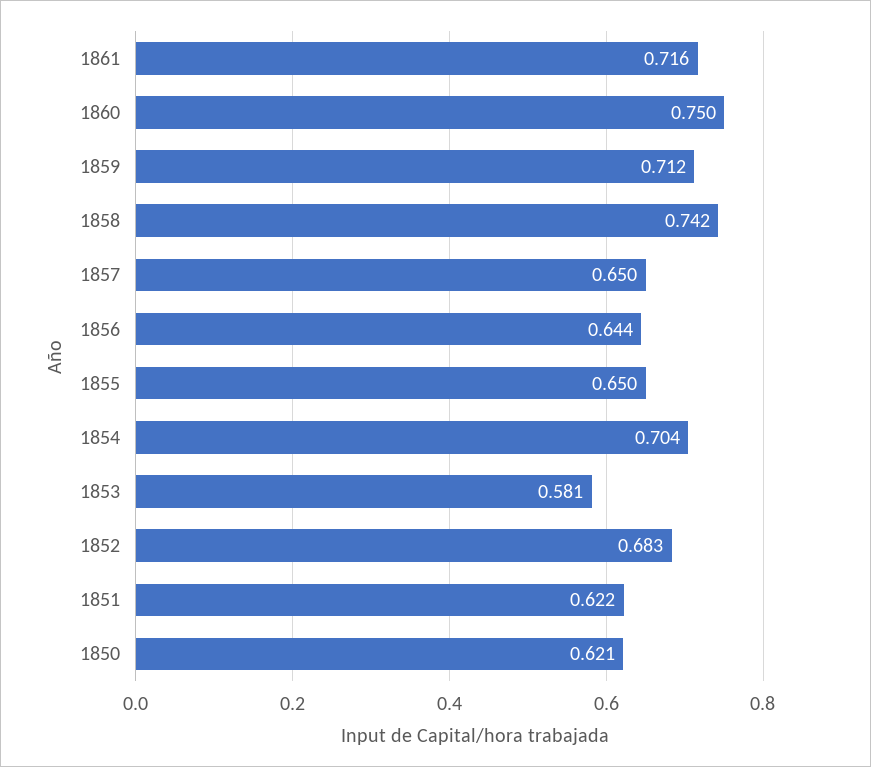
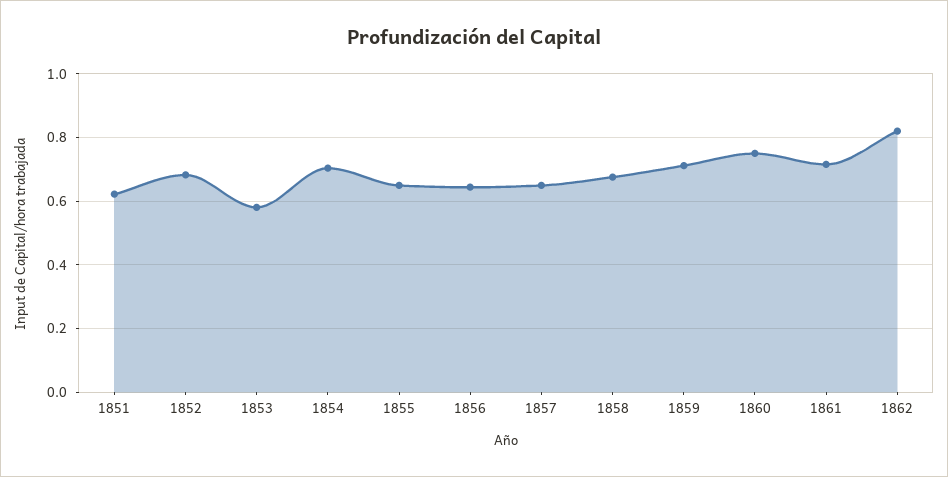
1858: 0.742 -> 0.68
1850: 0.621 -> none
1862: none -> 0.82

